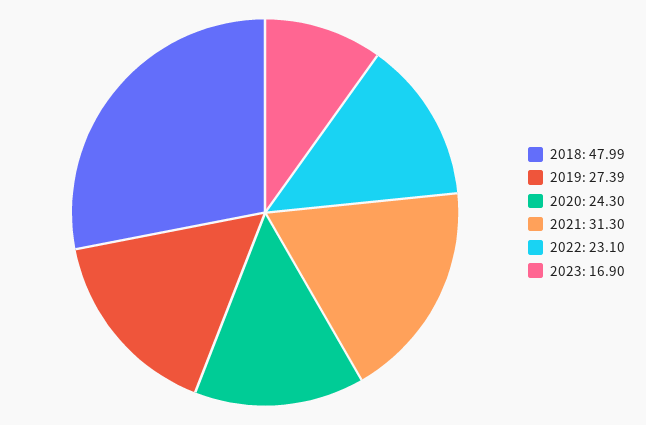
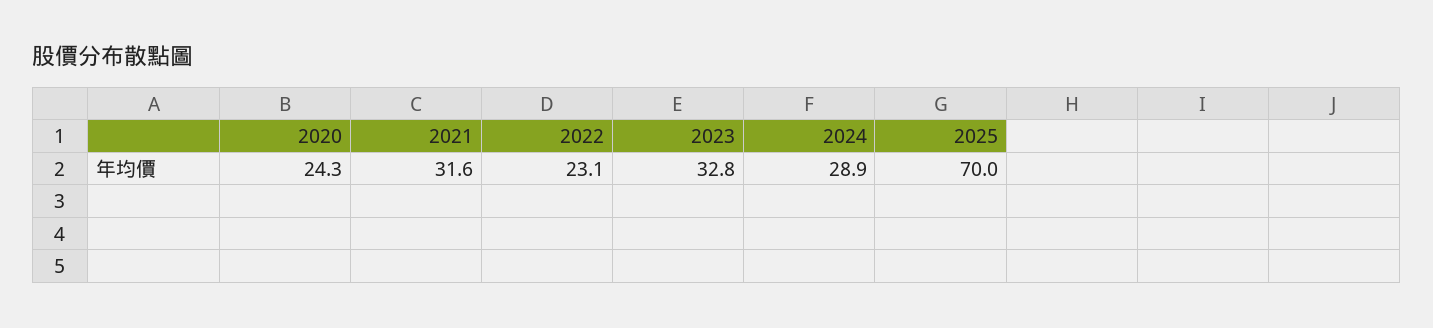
2018: 47.99 -> none
2019: 27.39 -> none
2021: 31.3 -> 31.6
2023: 16.9 -> 32.8
2024: none -> 28.9
2025: none -> 70

